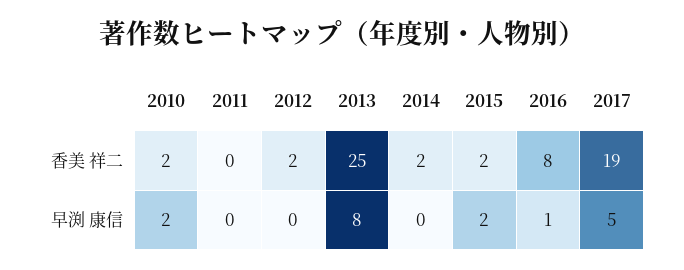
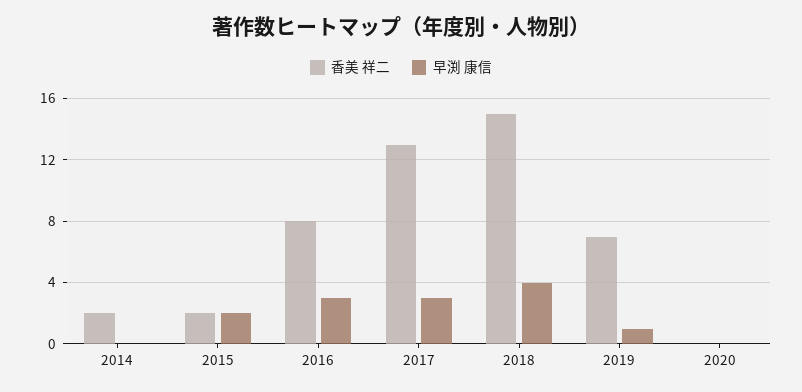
香美 祥二, 2010: 2 -> none
香美 祥二, 2011: 0 -> none
香美 祥二, 2012: 2 -> none
香美 祥二, 2013: 25 -> none
香美 祥二, 2017: 19 -> 13
早渕 康信, 2010: 2 -> none
早渕 康信, 2011: 0 -> none
早渕 康信, 2012: 0 -> none
早渕 康信, 2013: 8 -> none
早渕 康信, 2016: 1 -> 3
早渕 康信, 2017: 5 -> 3
香美 祥二, 2018: none -> 15
早渕 康信, 2018: none -> 4
香美 祥二, 2019: none -> 7
早渕 康信, 2019: none -> 1
香美 祥二, 2020: none -> 0
早渕 康信, 2020: none -> 0

